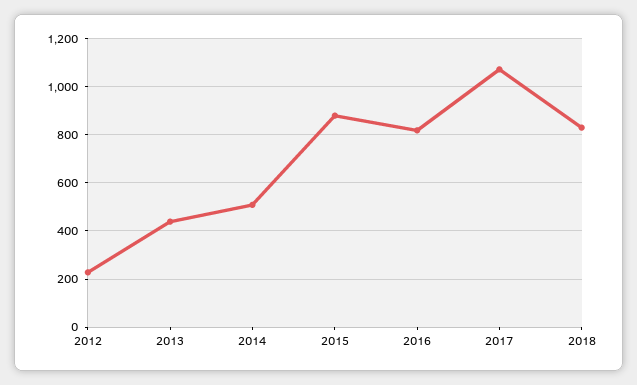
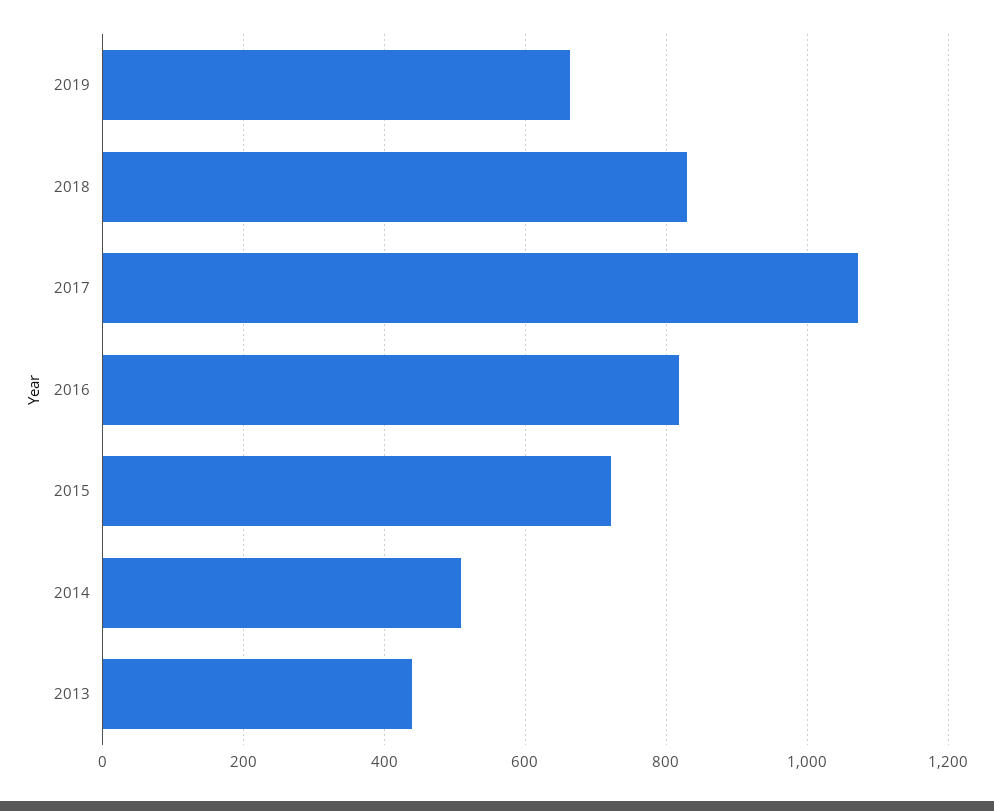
2012: 225 -> none
2015: 875 -> 720
2019: none -> 660

